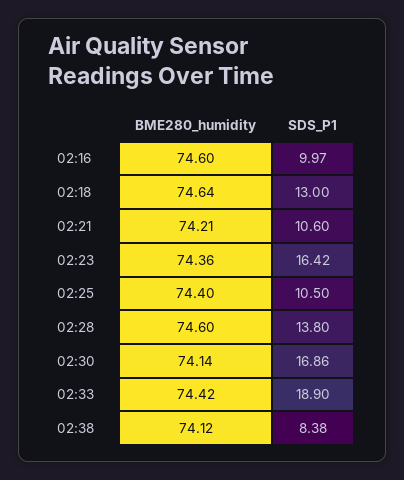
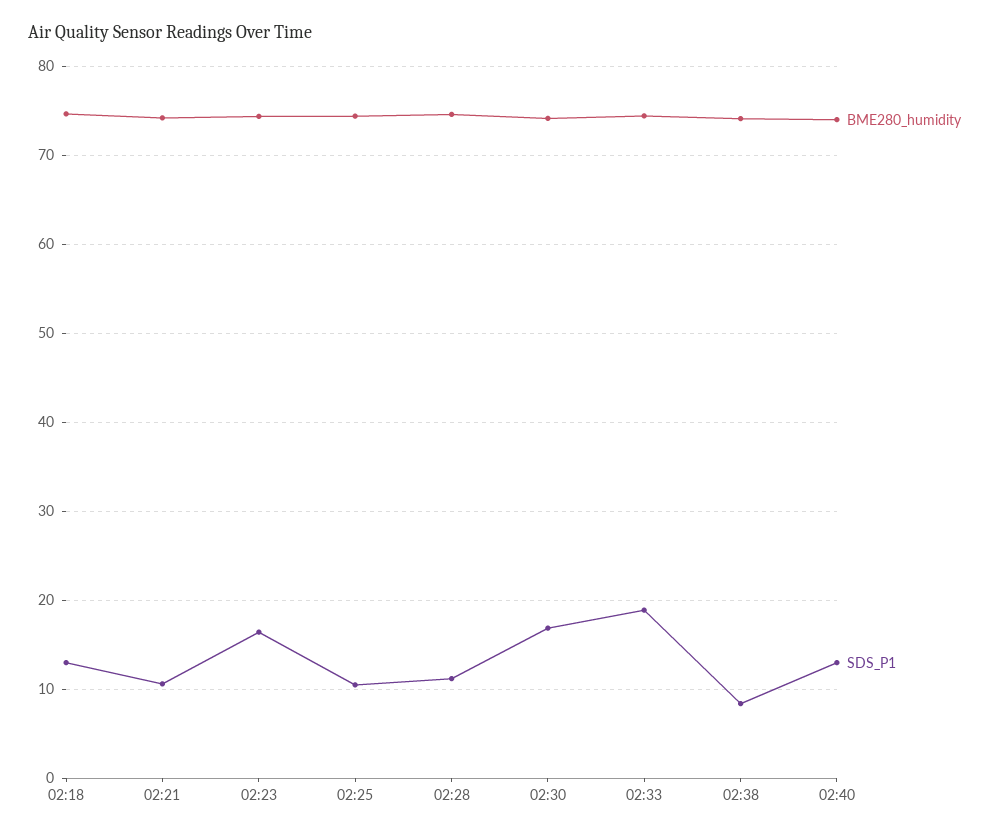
BME280_humidity, 02:16: 74.6 -> none
SDS_P1, 02:16: 9.97 -> none
SDS_P1, 02:28: 13.8 -> 11
BME280_humidity, 02:40: none -> 74
SDS_P1, 02:40: none -> 13

